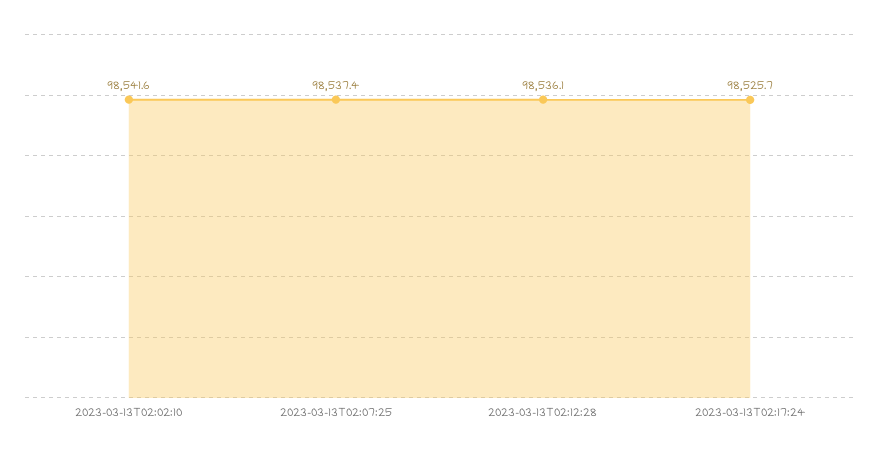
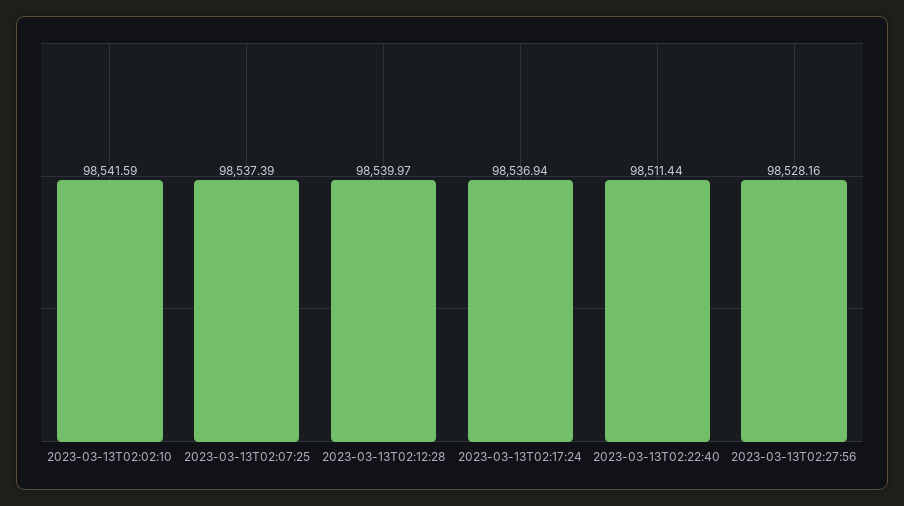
2023-03-13T02:12:28: 98536.1 -> 98539.97
2023-03-13T02:17:24: 98525.7 -> 98536.94
2023-03-13T02:22:40: none -> 98511.44
2023-03-13T02:27:56: none -> 98528.16

